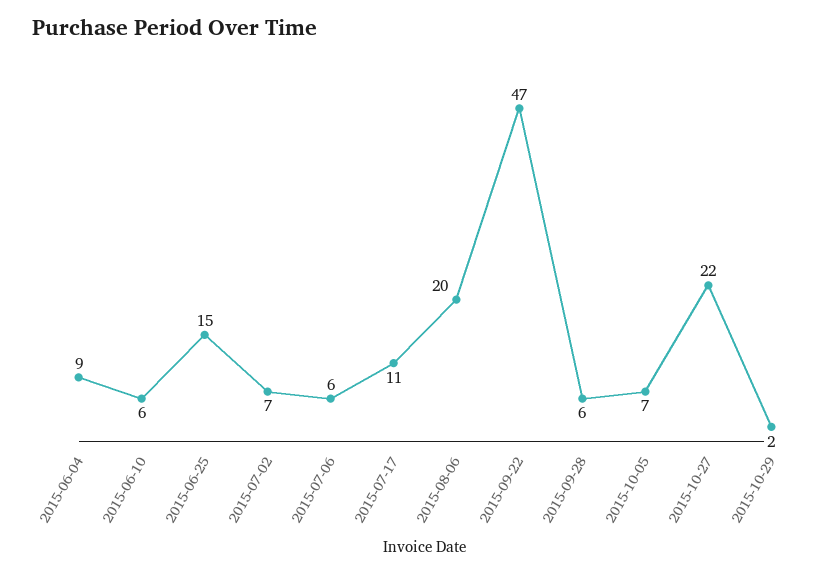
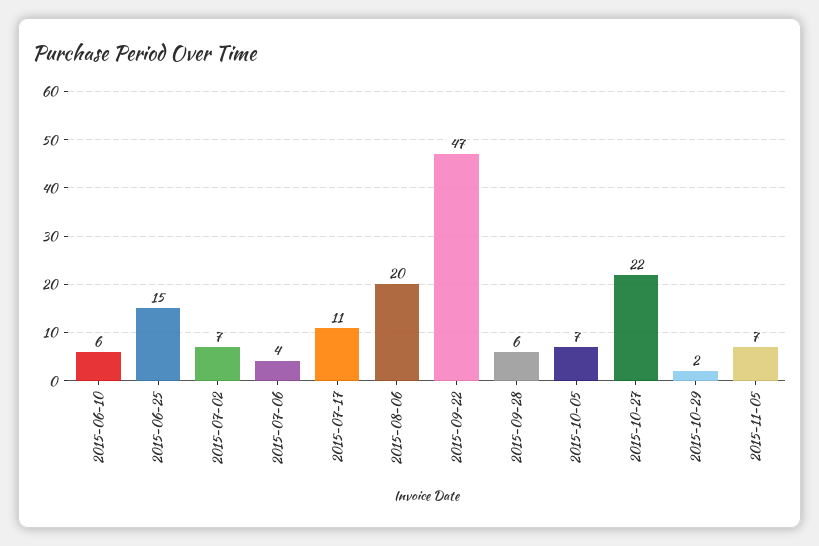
2015-06-04: 9 -> none
2015-07-06: 6 -> 4
2015-11-05: none -> 7

